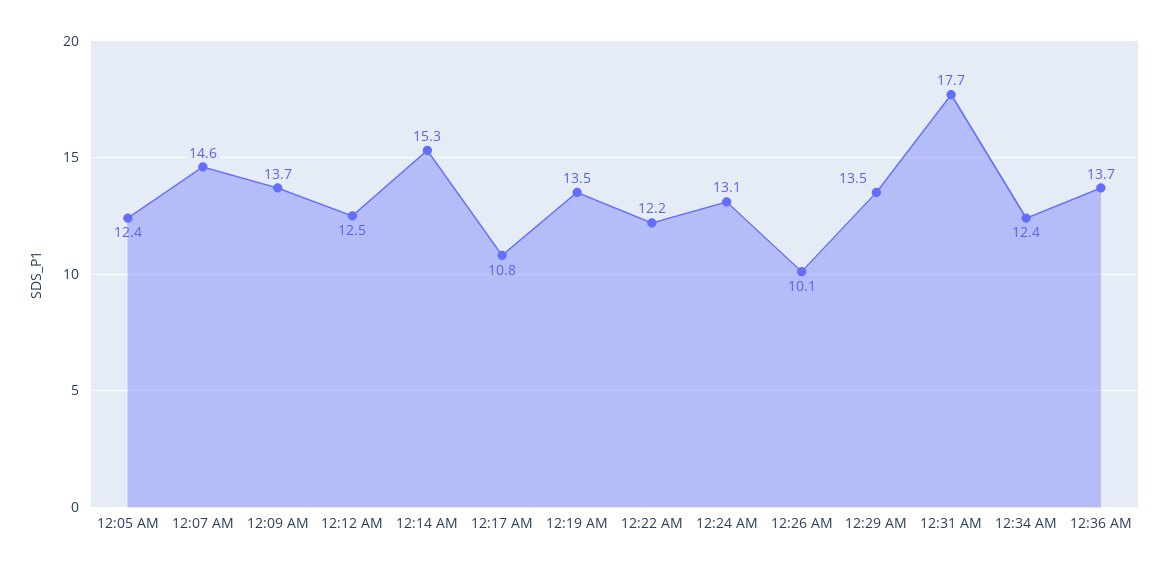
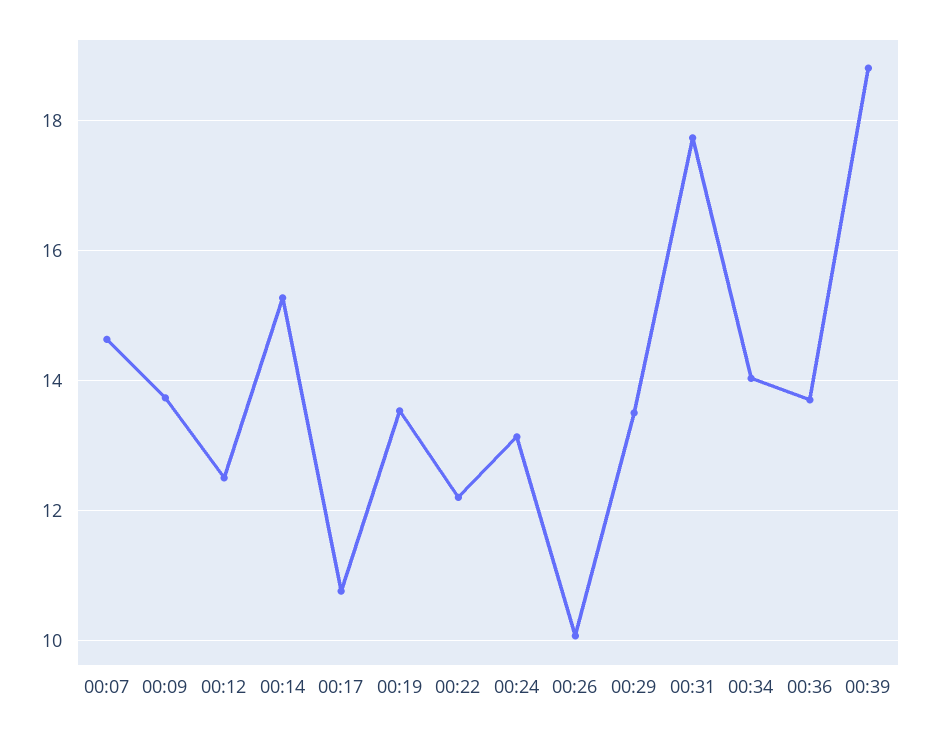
12:05 AM: 12.4 -> none
12:34 AM: 12.4 -> 14
00:39: none -> 18.8

